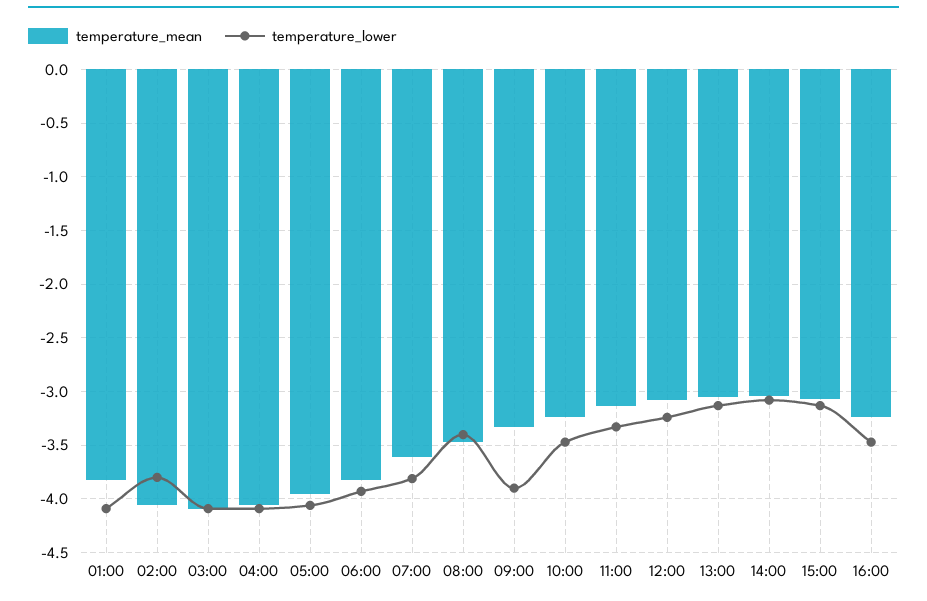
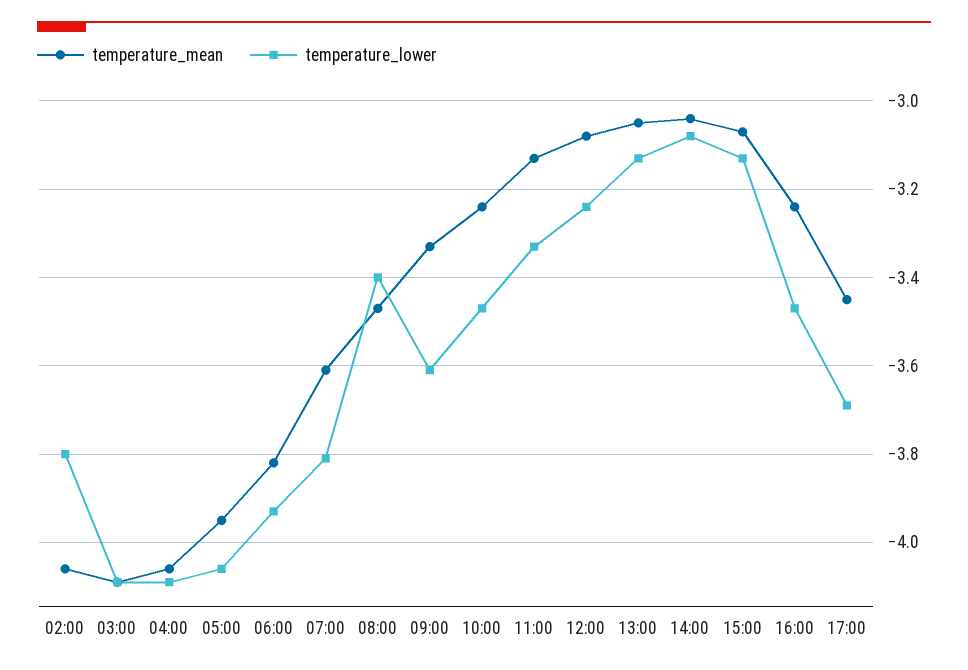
temperature_mean, 01:00: -3.8 -> none
temperature_lower, 01:00: -4.1 -> none
temperature_lower, 09:00: -3.9 -> -3.6
temperature_mean, 17:00: none -> -3.45
temperature_lower, 17:00: none -> -3.7

